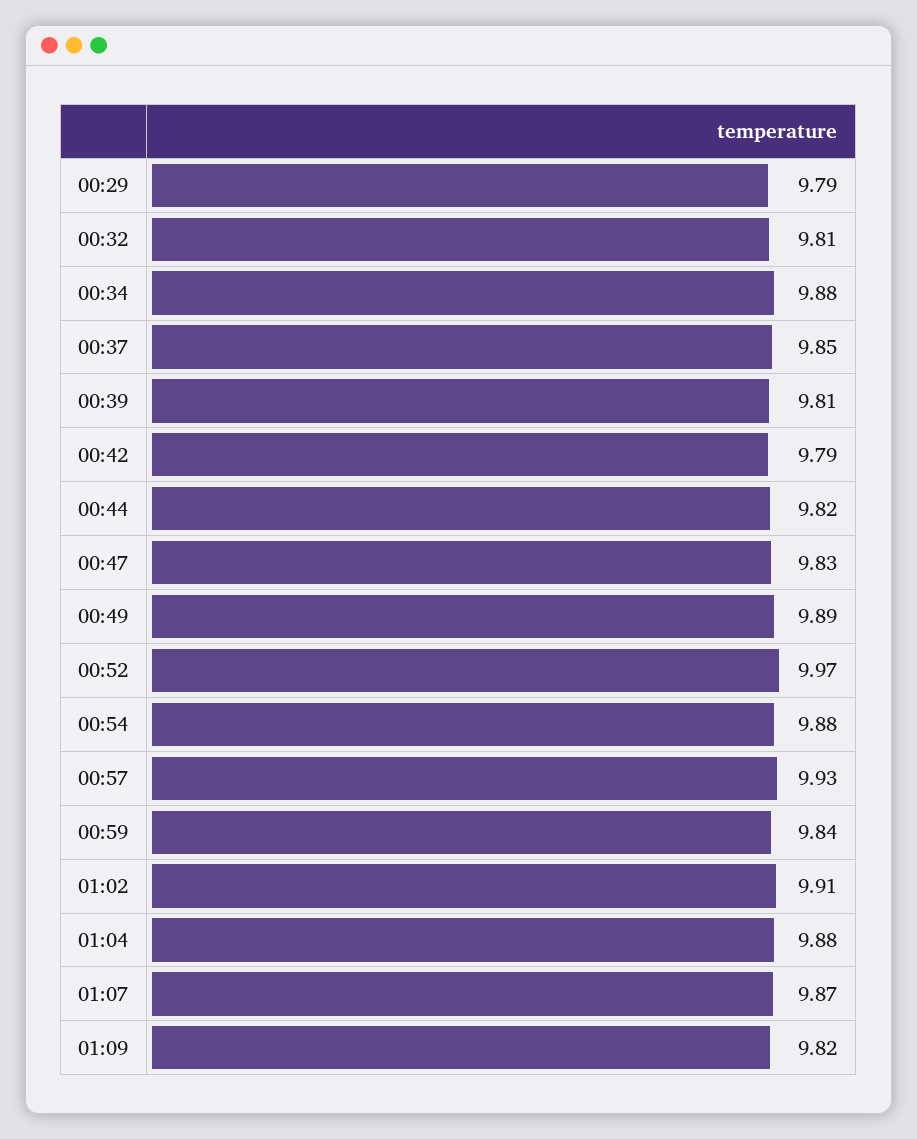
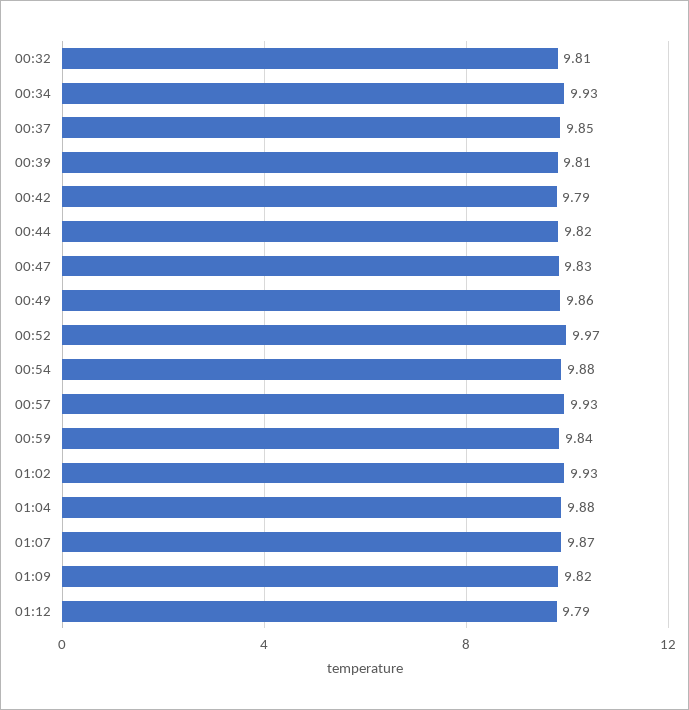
00:29: 9.79 -> none
00:34: 9.88 -> 9.93
00:49: 9.89 -> 9.86
01:02: 9.91 -> 9.93
01:12: none -> 9.79

